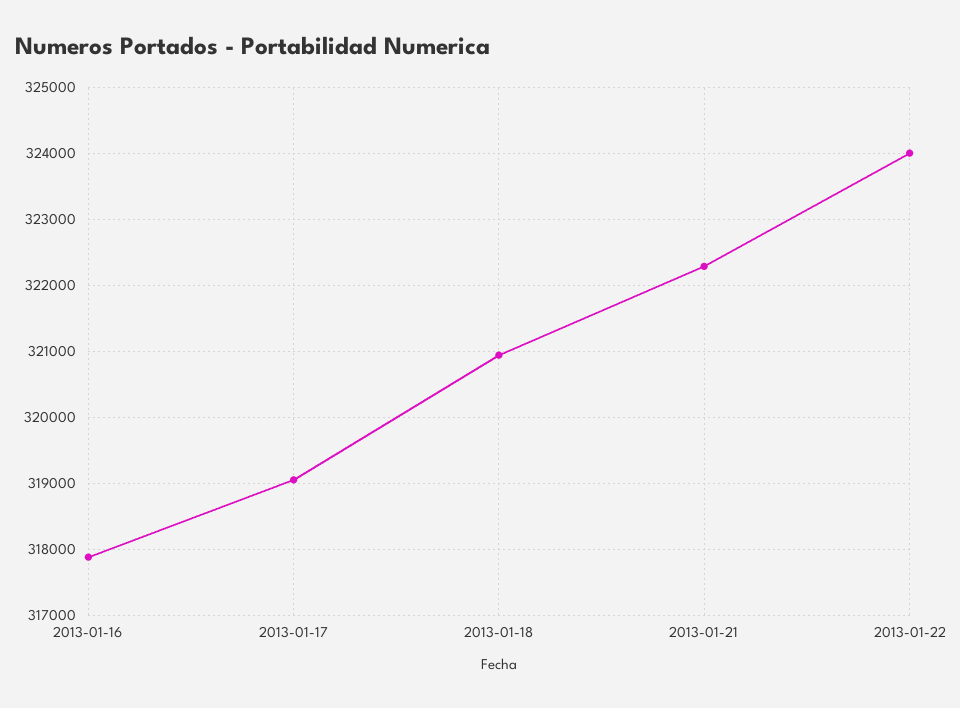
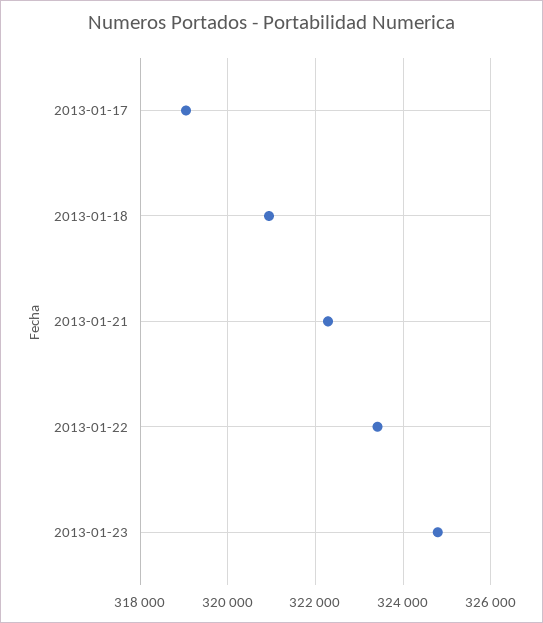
2013-01-16: 317900 -> none
2013-01-22: 324000 -> 323400
2013-01-23: none -> 324800

